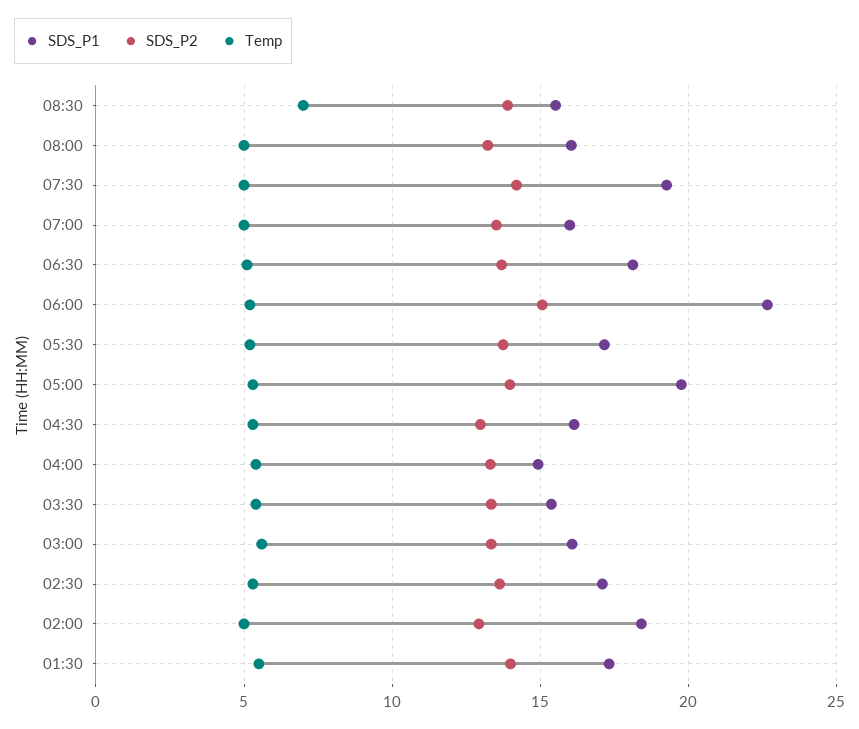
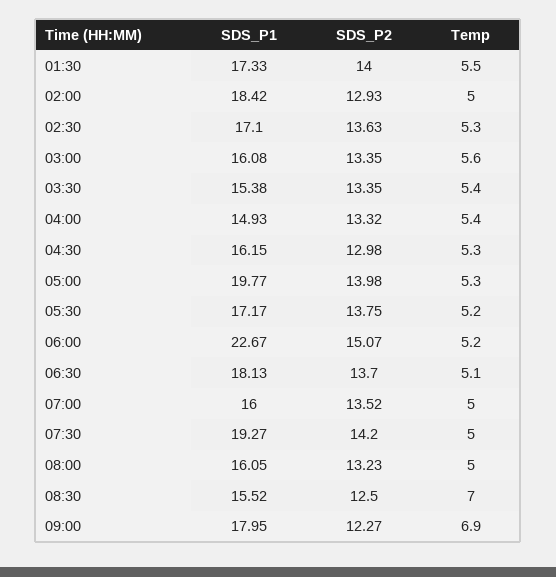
SDS_P2, 08:30: 14 -> 12.5
SDS_P1, 09:00: none -> 17.95
SDS_P2, 09:00: none -> 12.27
Temp, 09:00: none -> 6.9

